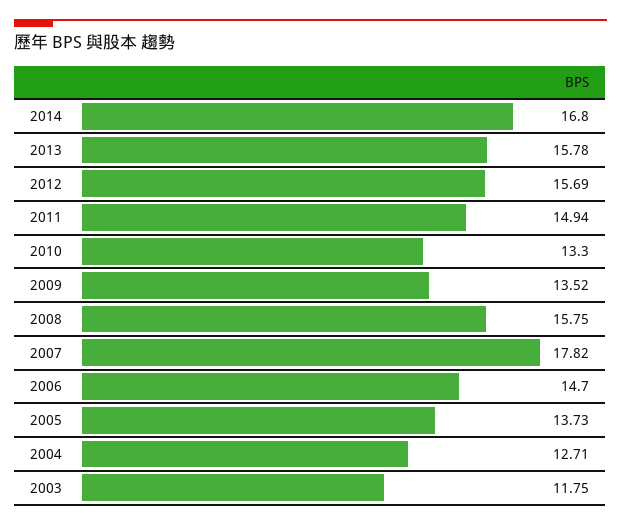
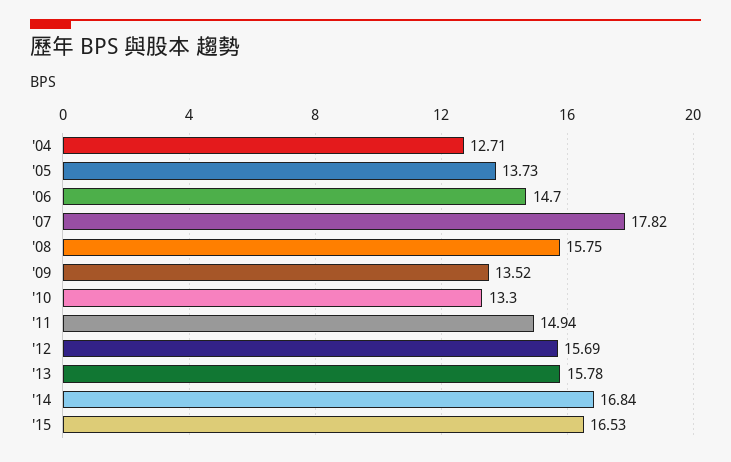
2014: 16.8 -> 16.84
2003: 11.75 -> none
'15: none -> 16.53

